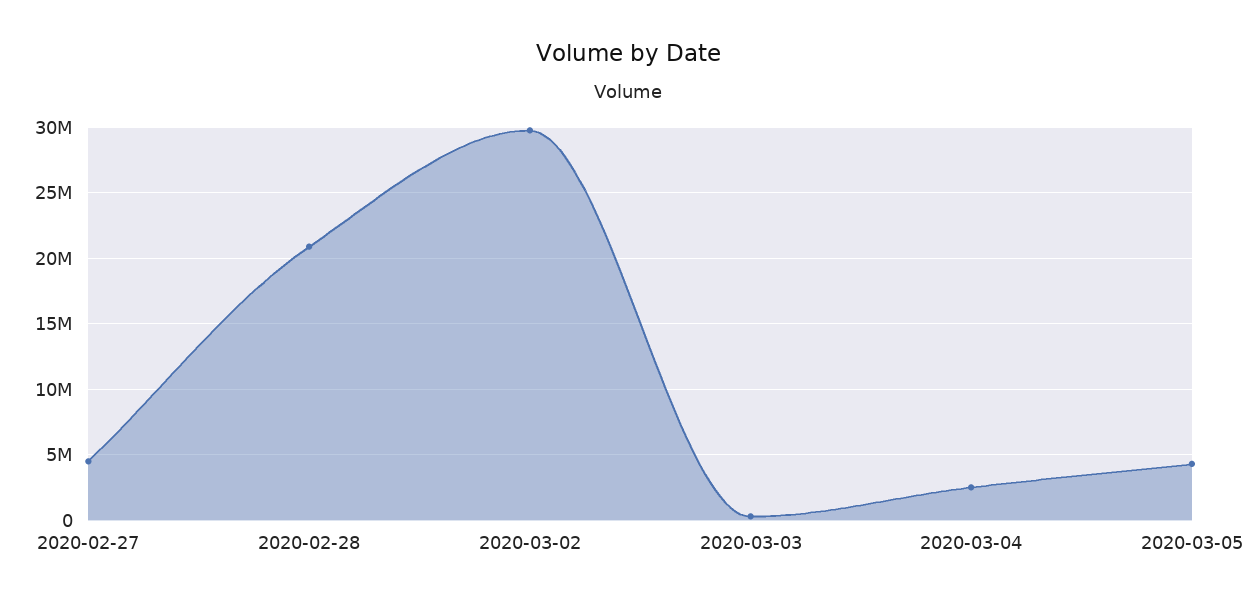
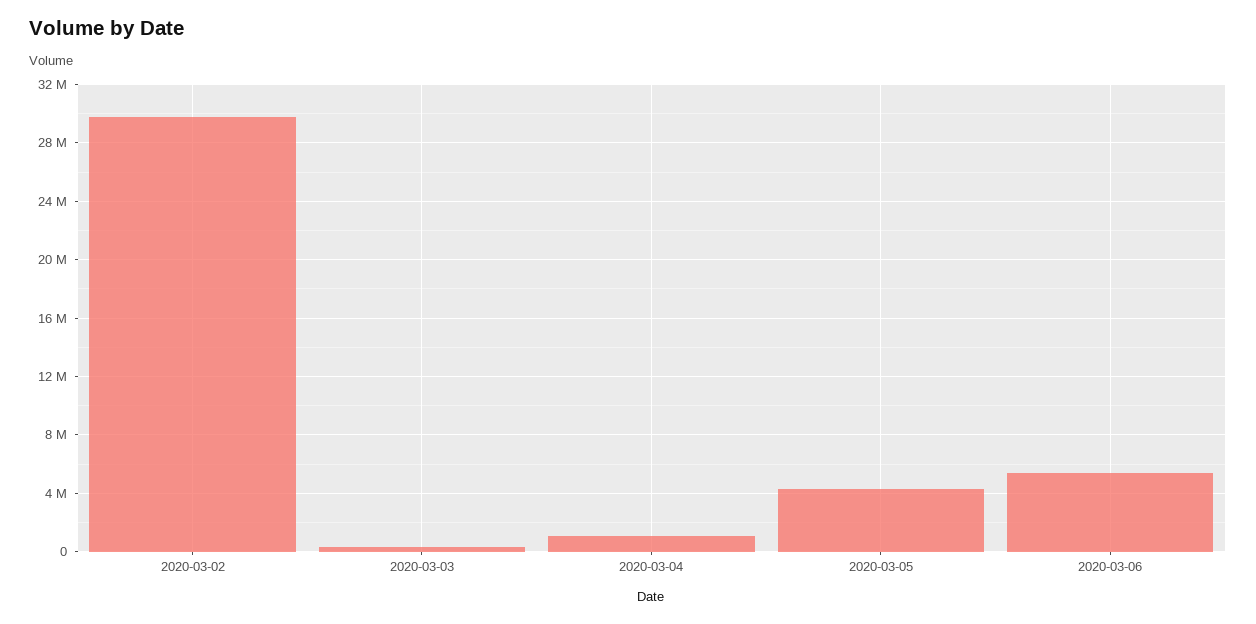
2020-02-27: 4500000 -> none
2020-02-28: 21000000 -> none
2020-03-04: 2500000 -> 1000000
2020-03-06: none -> 5500000

